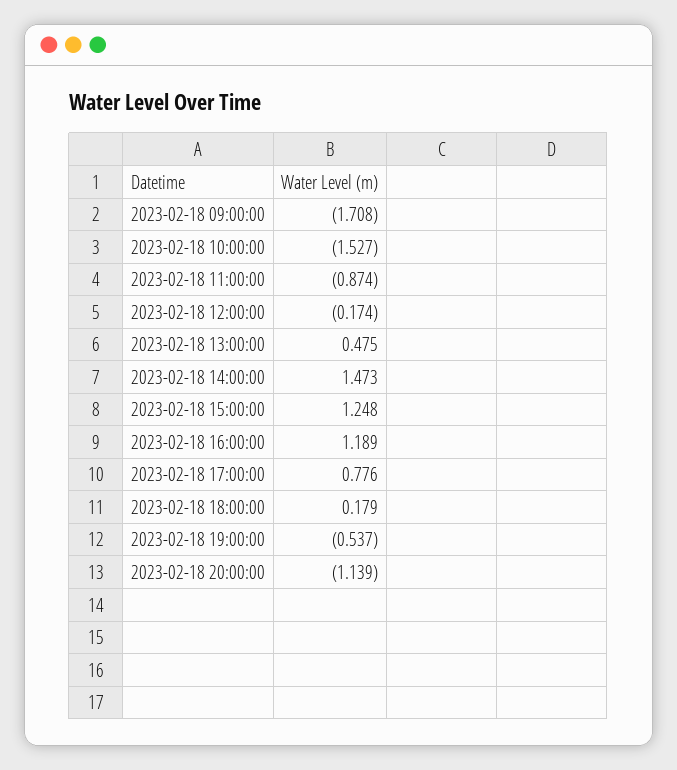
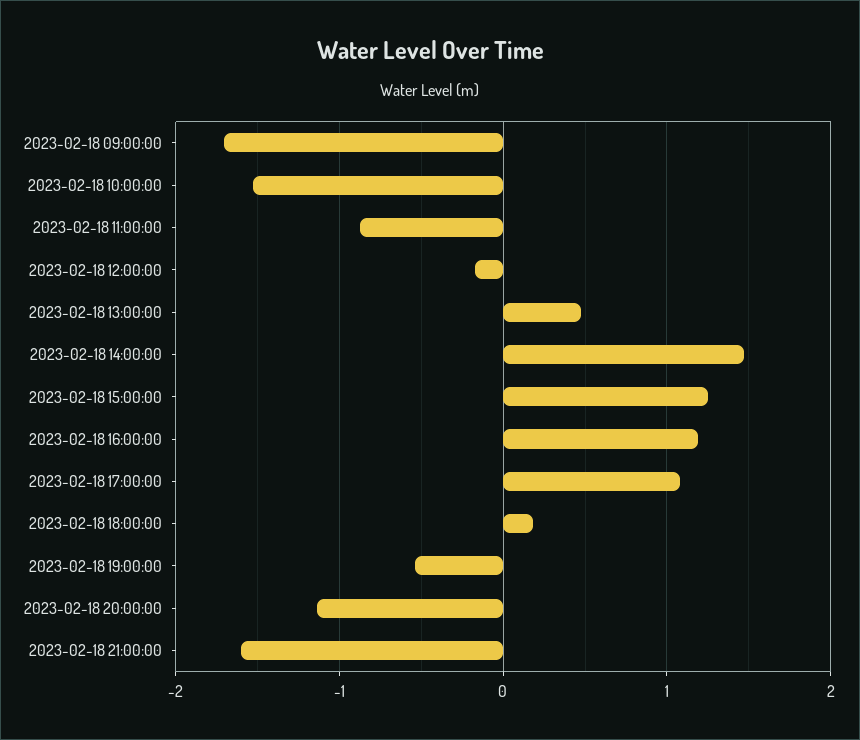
2023-02-18 17:00:00: 0.776 -> 1.1
2023-02-18 21:00:00: none -> -1.6

